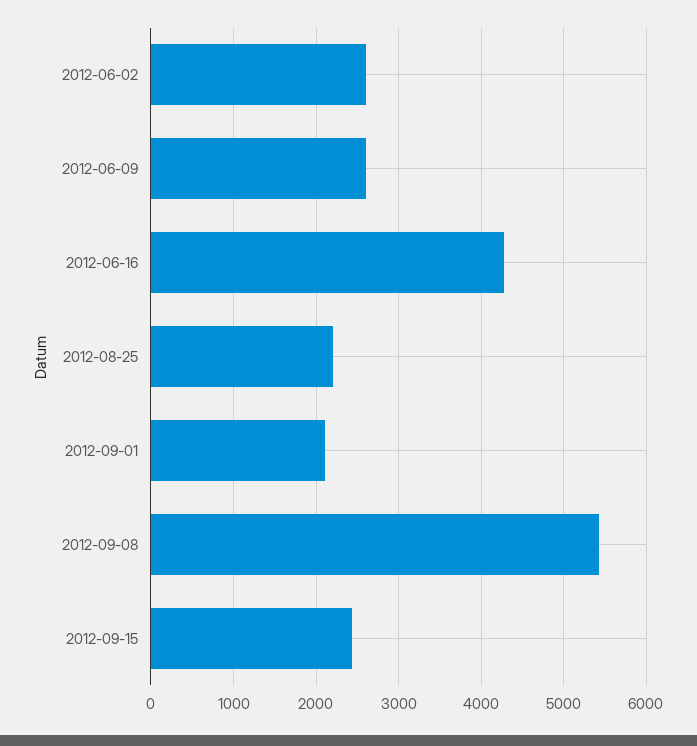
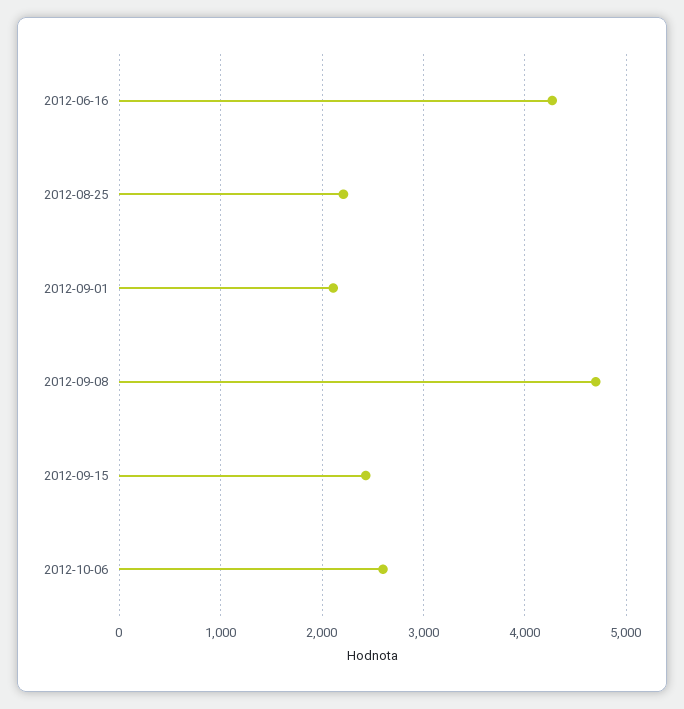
2012-06-02: 2600 -> none
2012-06-09: 2600 -> none
2012-09-08: 5400 -> 4700
2012-10-06: none -> 2600

